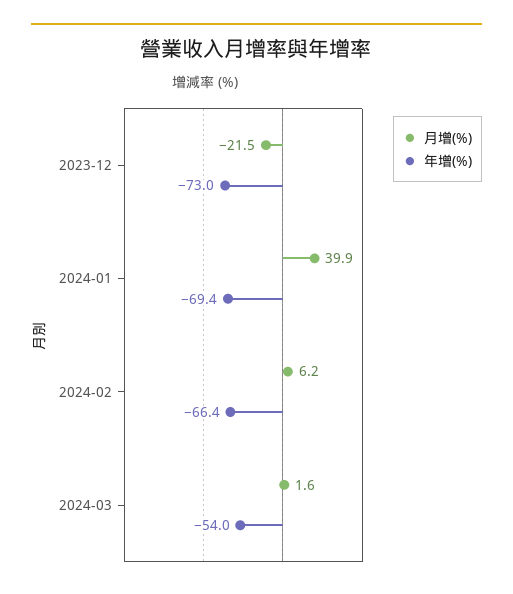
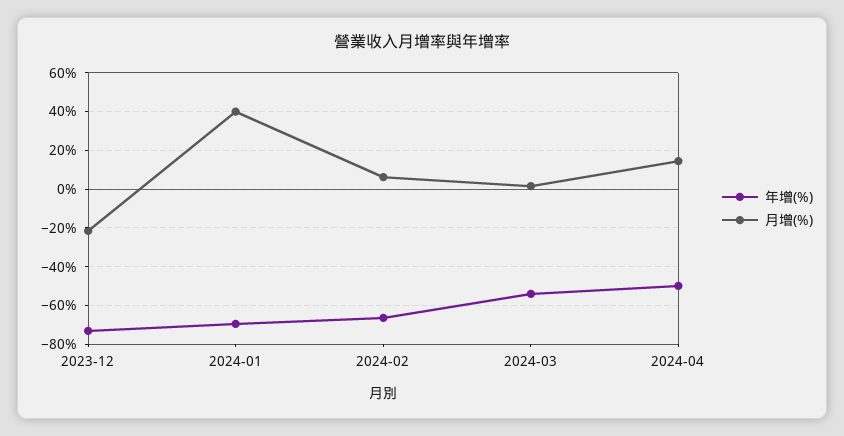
年增(%), 2024-04: none -> -50
月增(%), 2024-04: none -> 15

